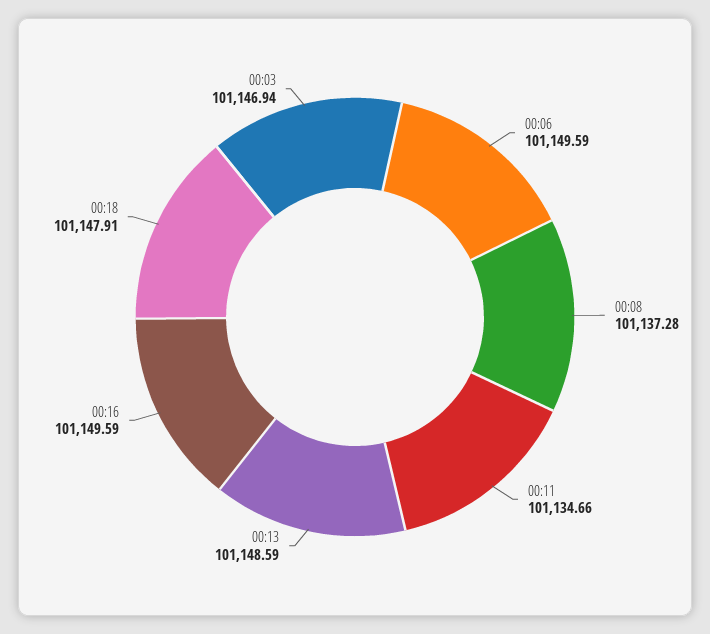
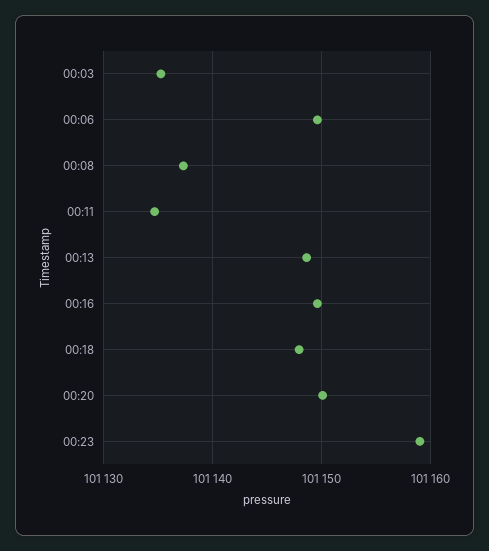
00:03: 101146.94 -> 101135
00:20: none -> 101150
00:23: none -> 101159

